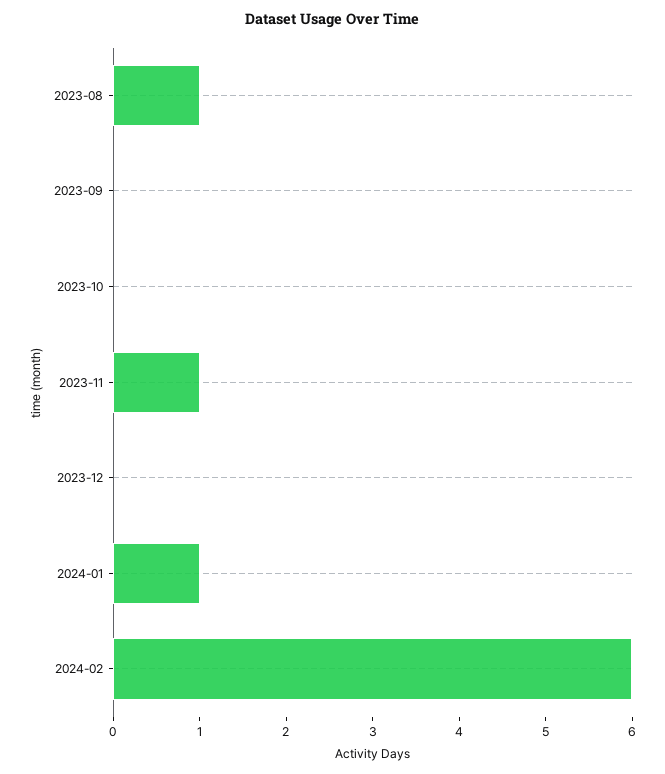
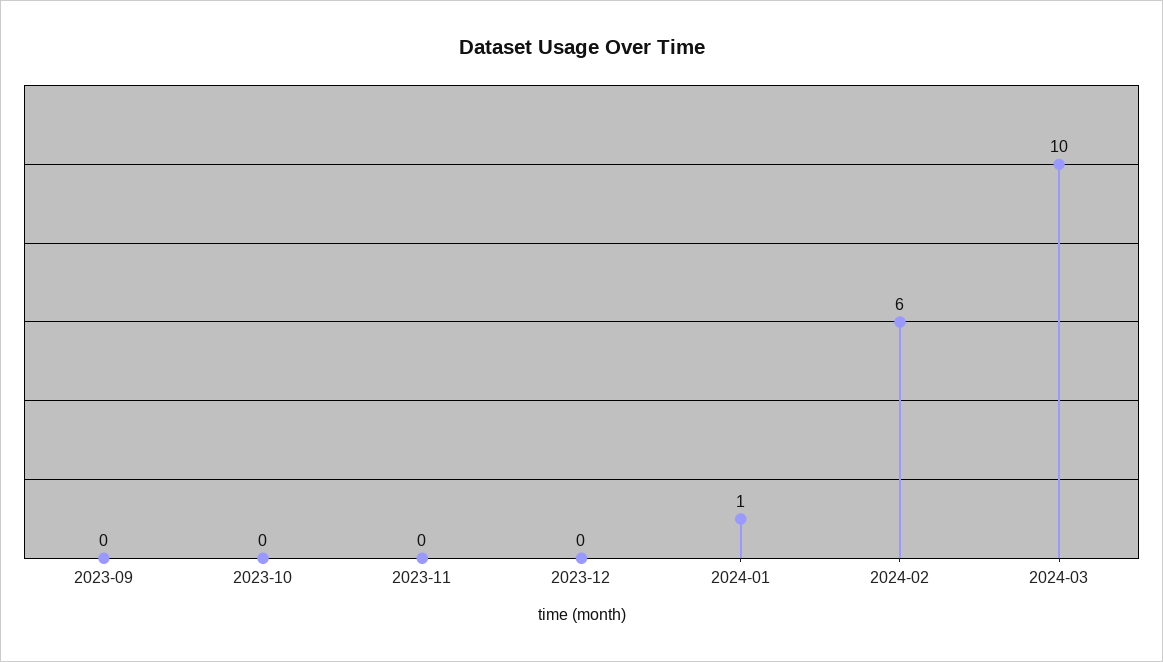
2023-08: 1 -> none
2023-11: 1 -> 0
2024-03: none -> 10

